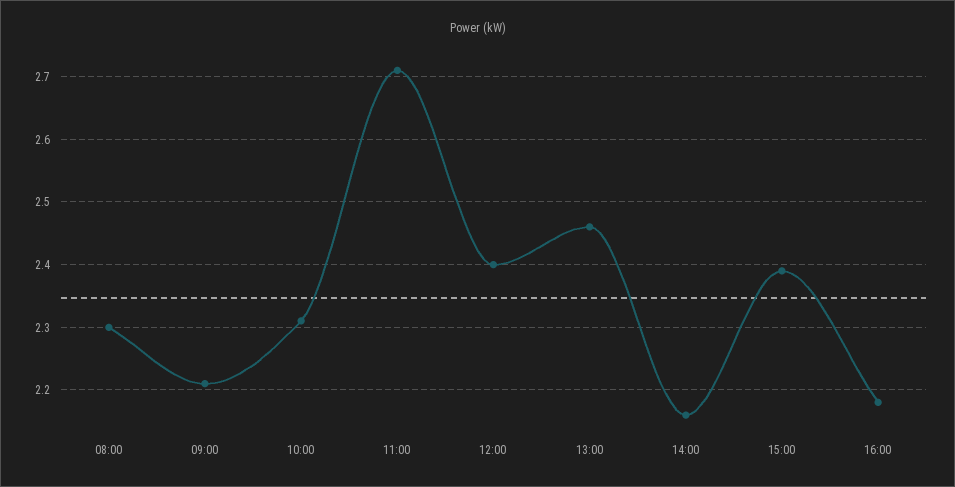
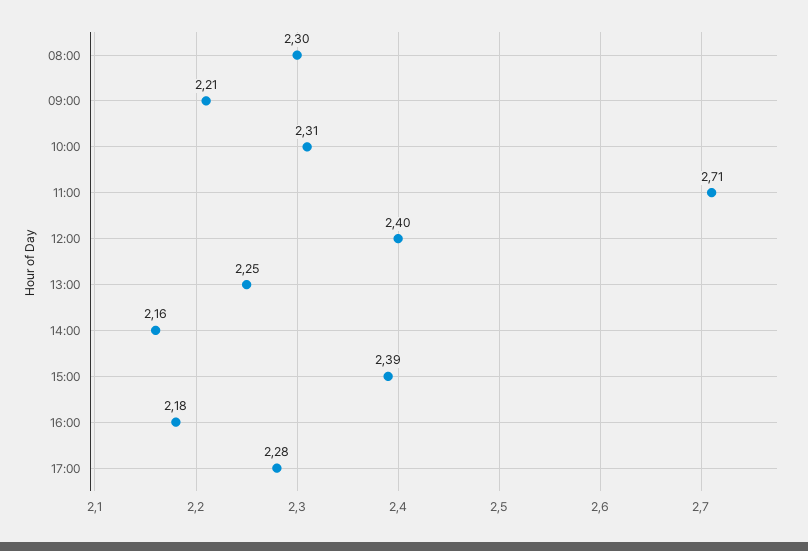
13:00: 2.46 -> 2.25
17:00: none -> 2.28

